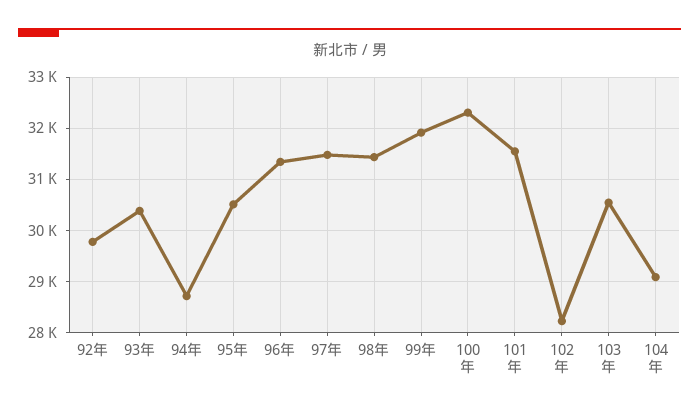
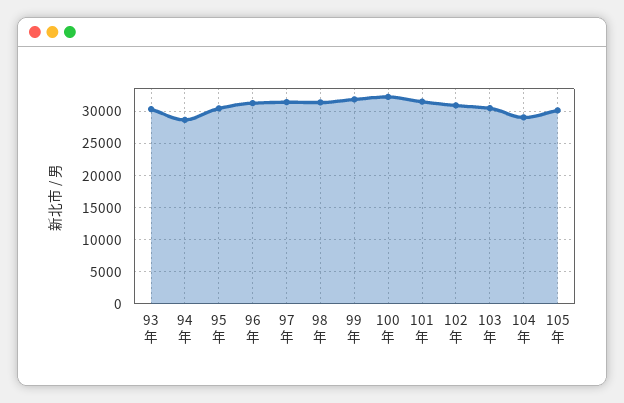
92年: 29800 -> none
102年: 28200 -> 31000
105年: none -> 30000

